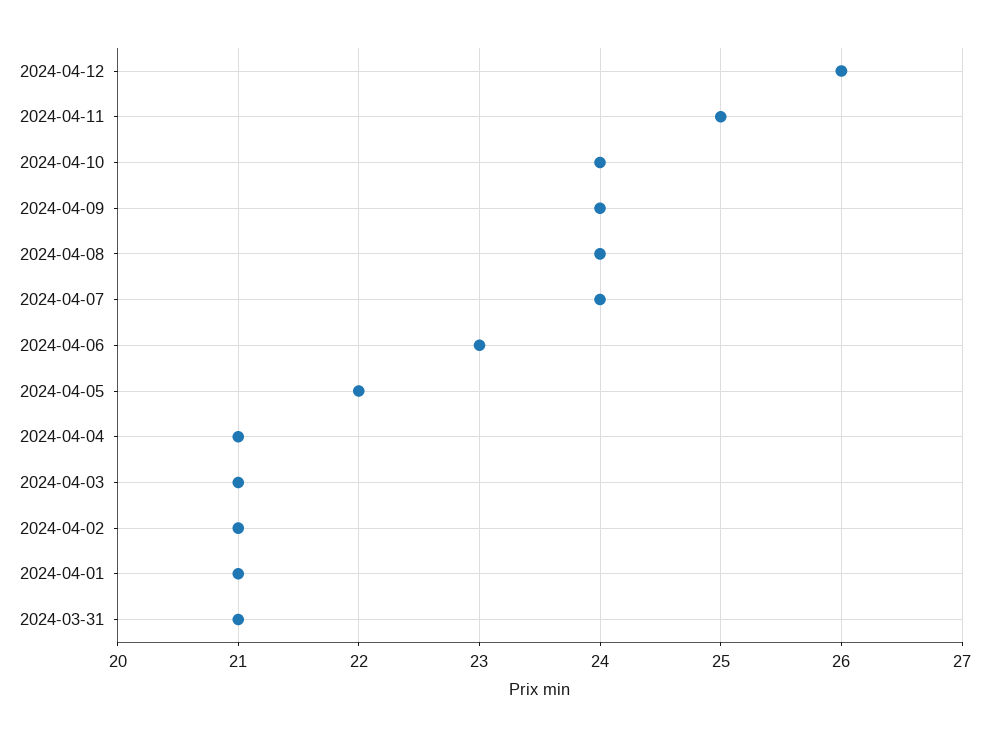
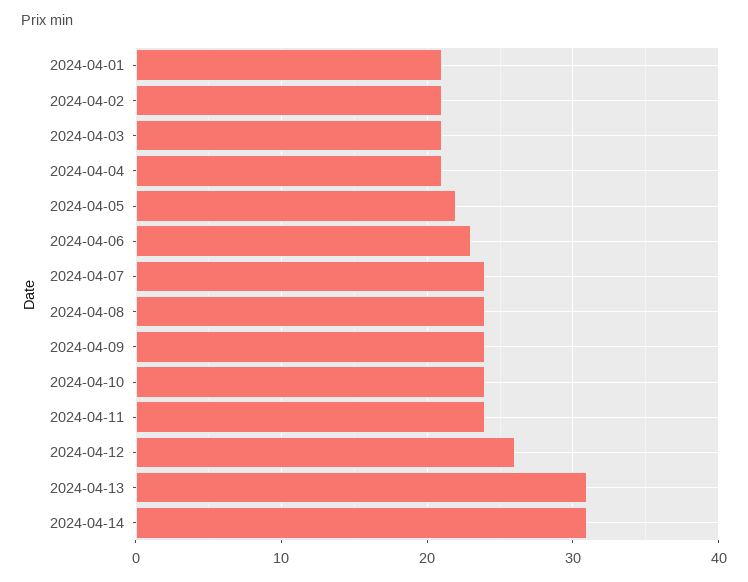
2024-04-11: 25 -> 24
2024-03-31: 21 -> none
2024-04-13: none -> 31
2024-04-14: none -> 31

